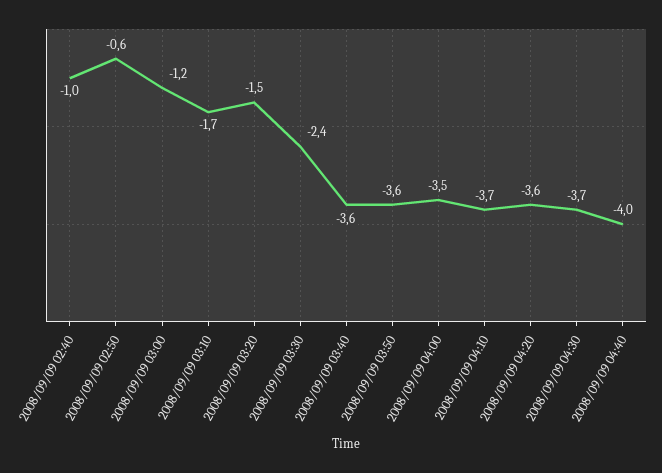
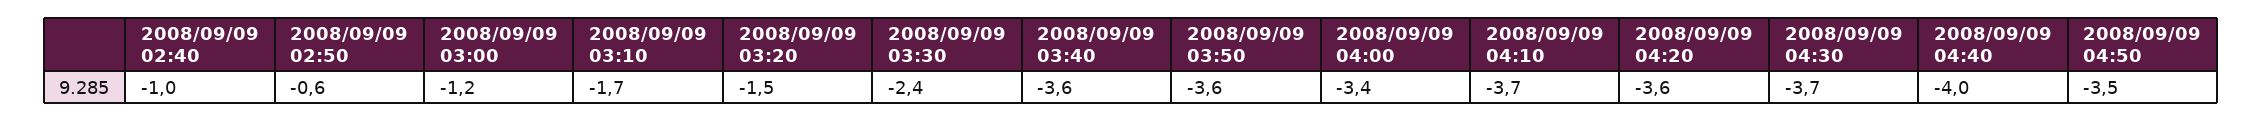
2008/09/09 04:00: -3.5 -> -3.4
2008/09/09 04:50: none -> -3.5

